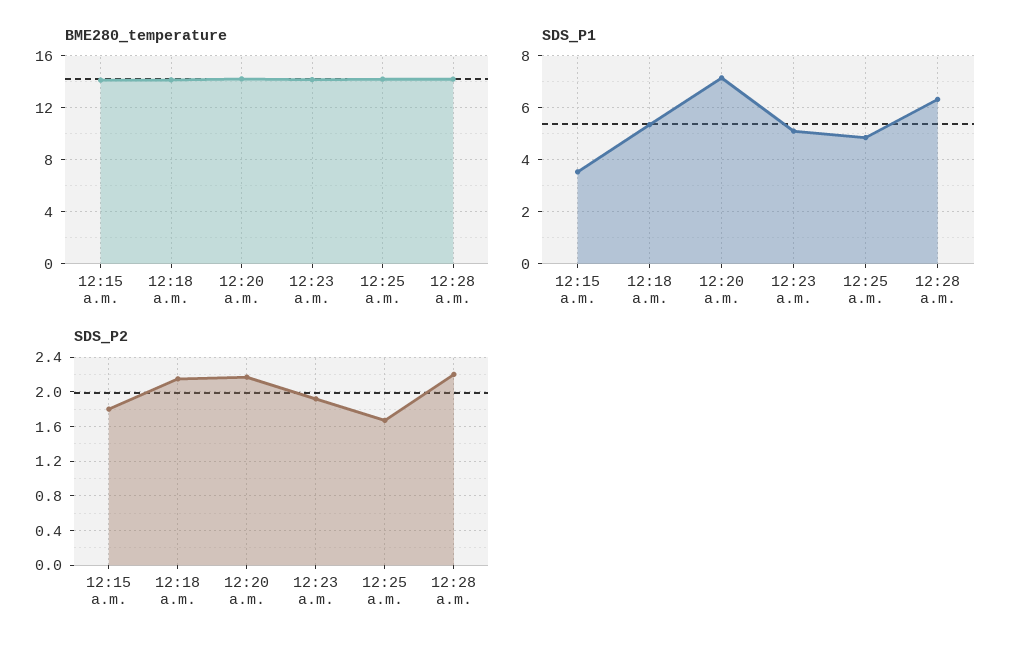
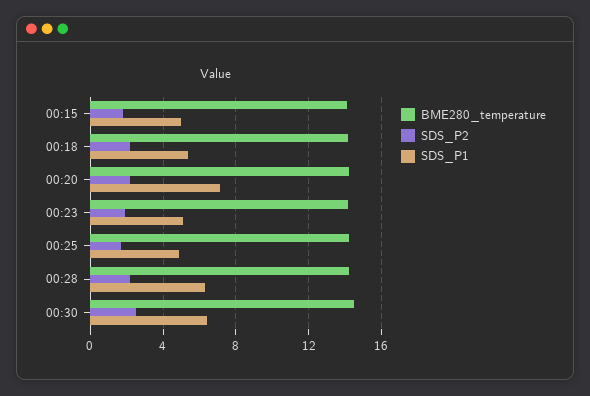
SDS_P1, 12:15 a.m.: 3.5 -> 5
BME280_temperature, 00:30: none -> 14.5
SDS_P2, 00:30: none -> 2.5
SDS_P1, 00:30: none -> 6.5

